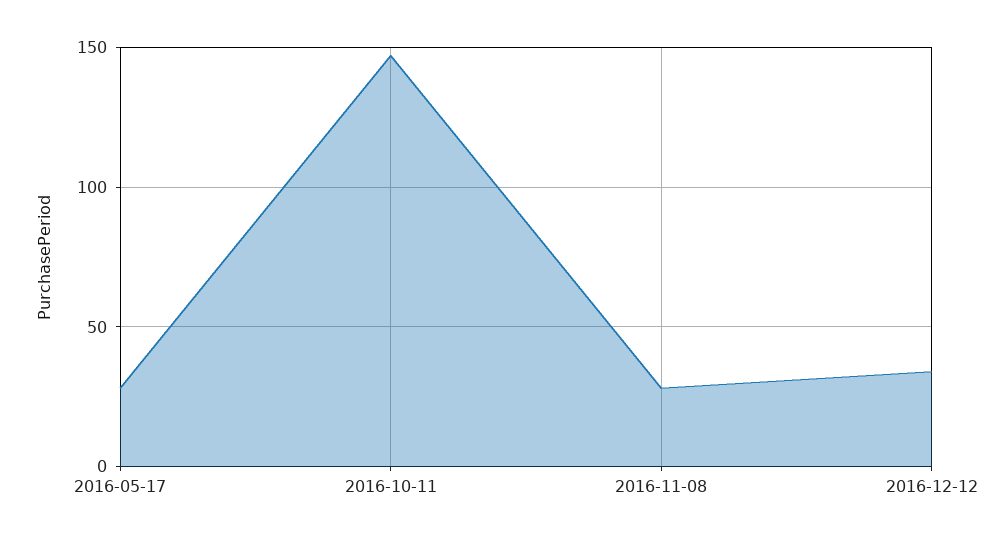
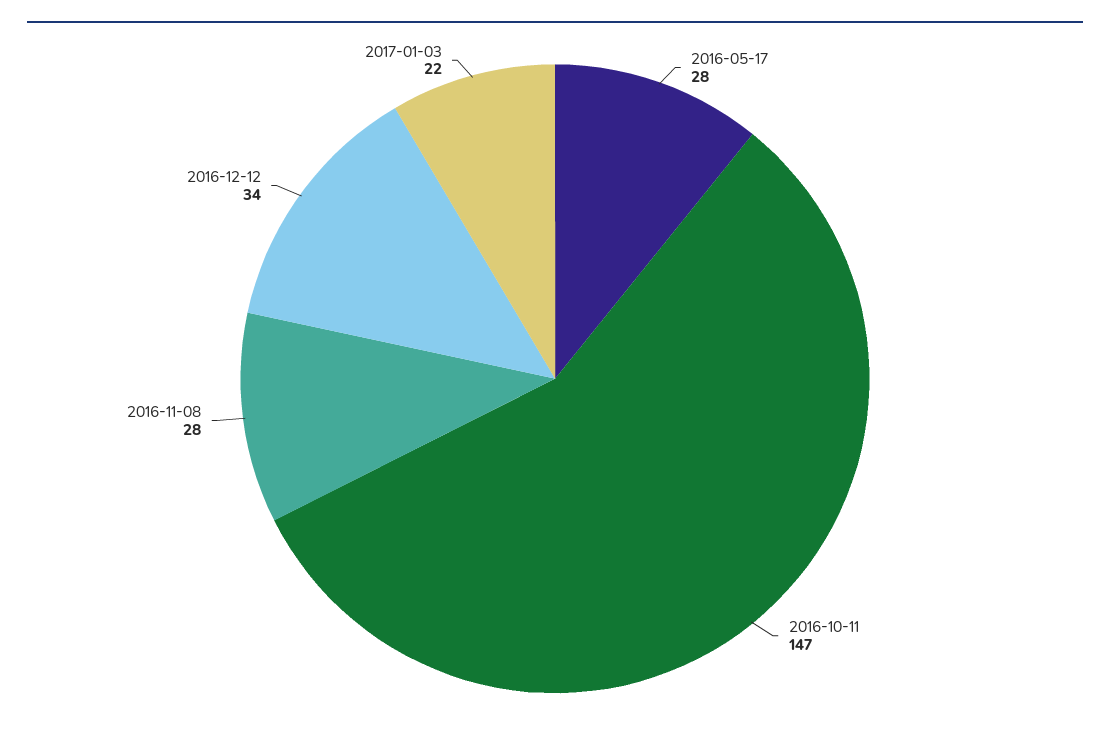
2017-01-03: none -> 22

